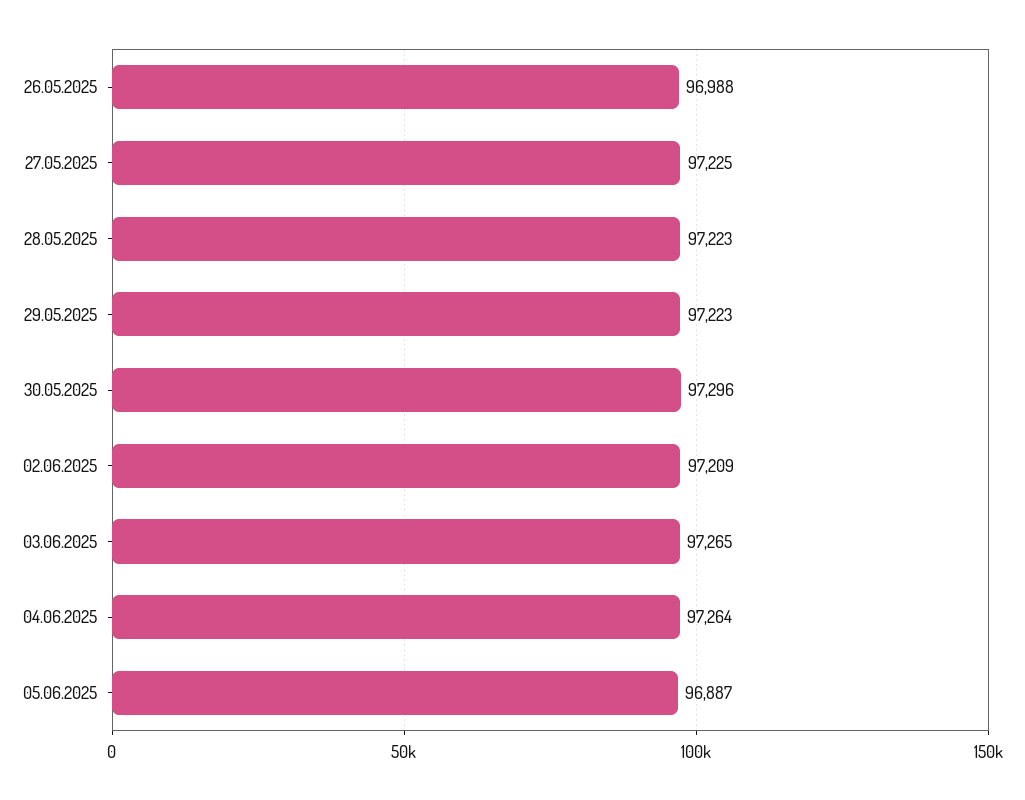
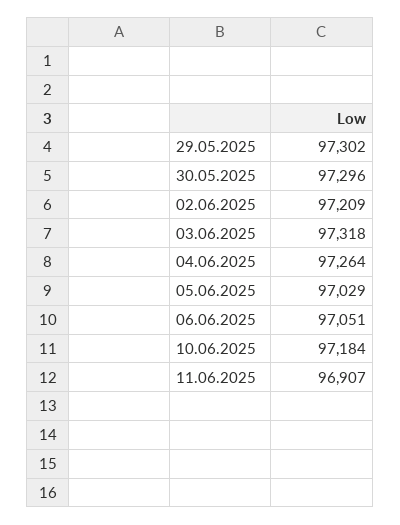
26.05.2025: 96988 -> none
27.05.2025: 97225 -> none
28.05.2025: 97223 -> none
29.05.2025: 97223 -> 97302
03.06.2025: 97265 -> 97318
05.06.2025: 96887 -> 97029
06.06.2025: none -> 97051
10.06.2025: none -> 97184
11.06.2025: none -> 96907

